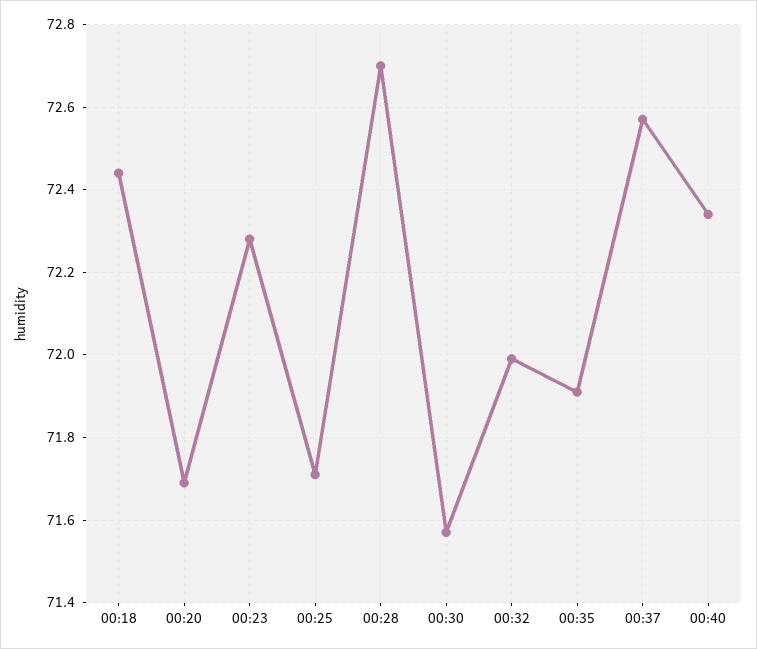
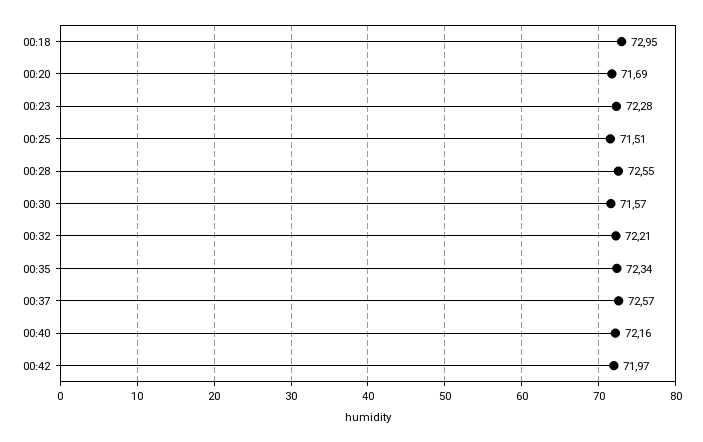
00:18: 72.45 -> 72.95
00:25: 71.7 -> 71.51
00:28: 72.7 -> 72.55
00:32: 72 -> 72.21
00:35: 71.9 -> 72.34
00:40: 72.35 -> 72.16
00:42: none -> 71.97

